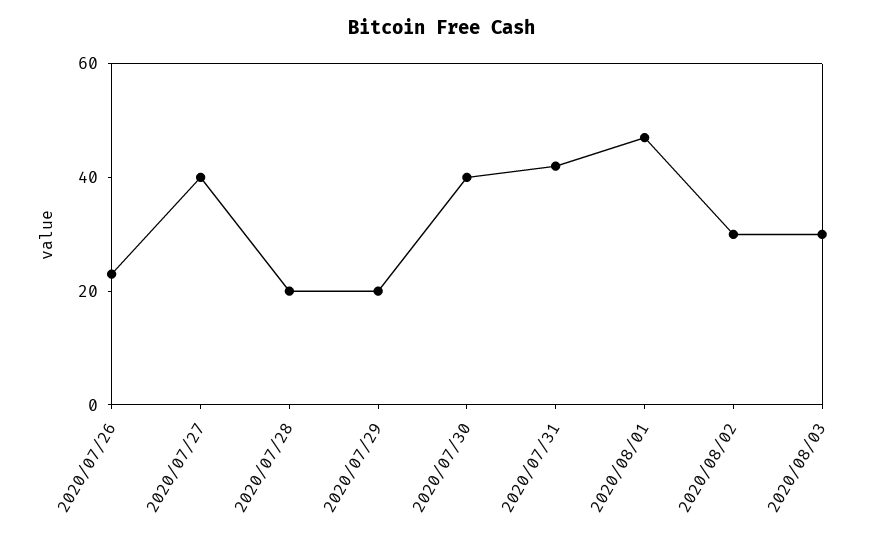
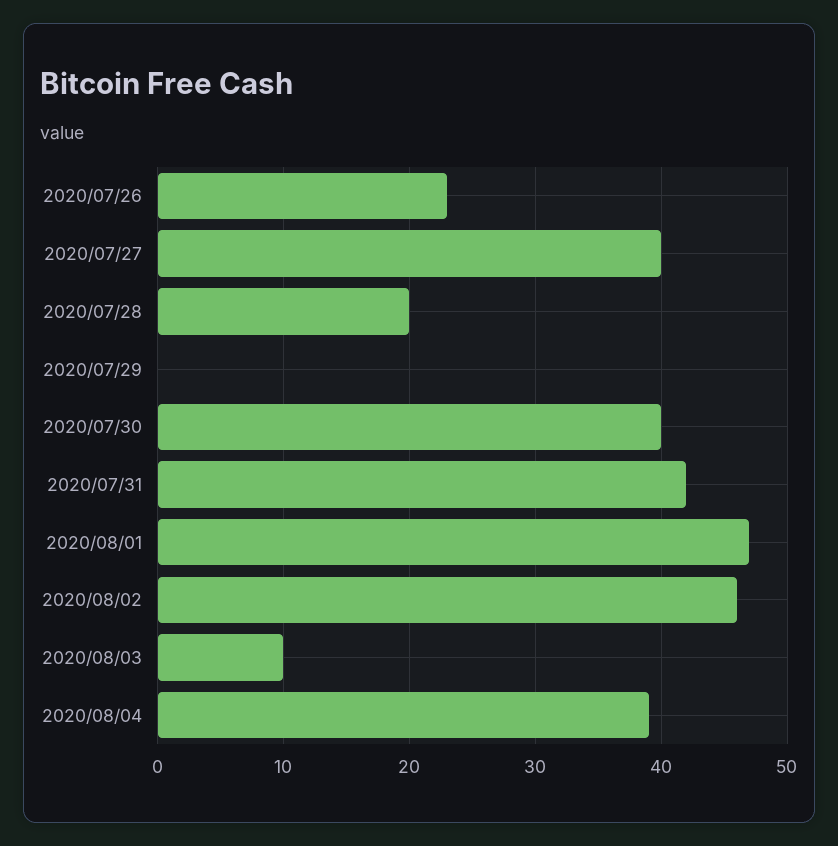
2020/07/29: 20 -> 0
2020/08/02: 30 -> 46
2020/08/03: 30 -> 10
2020/08/04: none -> 39

